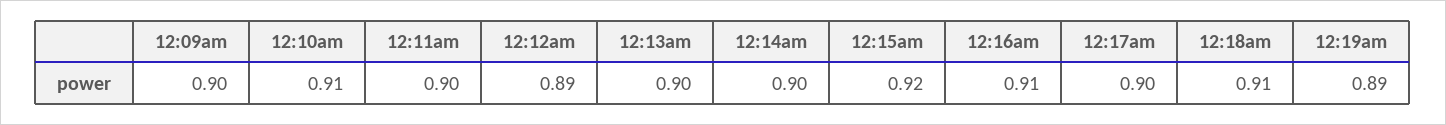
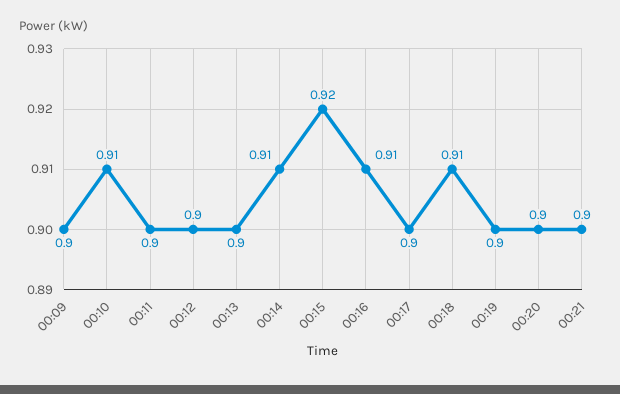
12:12am: 0.89 -> 0.9
12:14am: 0.9 -> 0.91
12:19am: 0.89 -> 0.9
00:20: none -> 0.9
00:21: none -> 0.9

